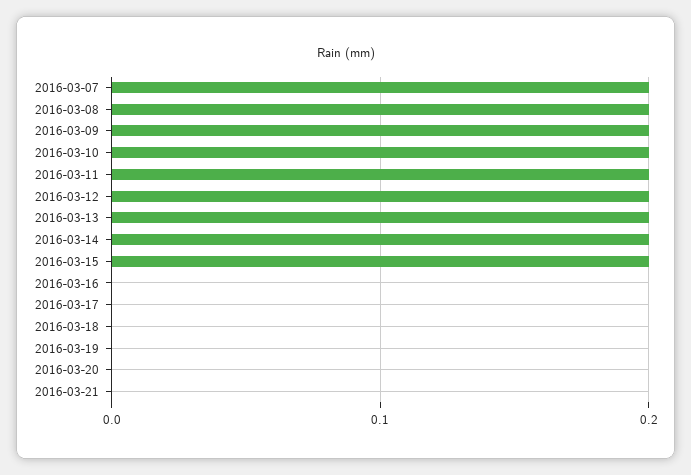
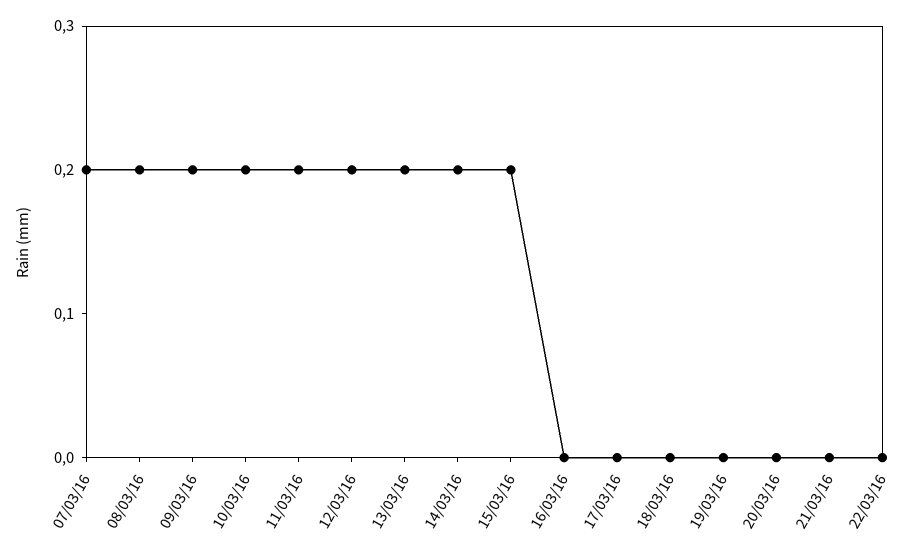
22/03/16: none -> 0

